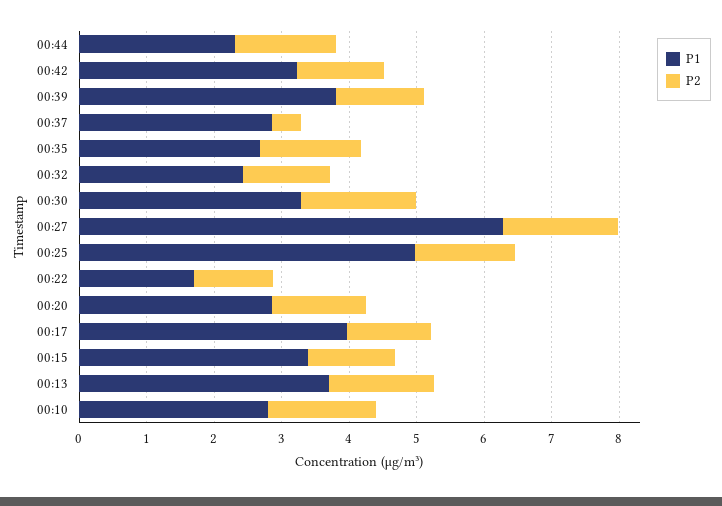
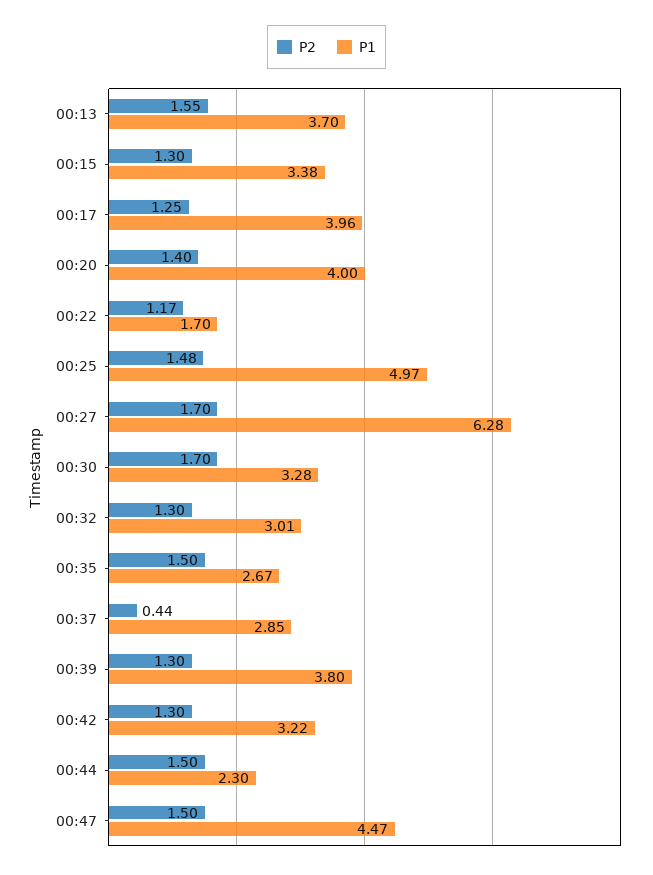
P1, 00:32: 2.4 -> 3.01
P1, 00:20: 2.8 -> 4
P1, 00:10: 2.8 -> none
P2, 00:10: 1.6 -> none
P2, 00:47: none -> 1.5
P1, 00:47: none -> 4.47

